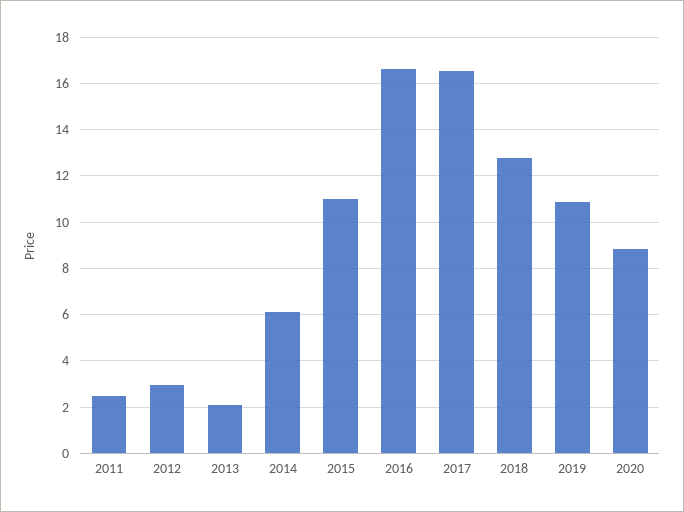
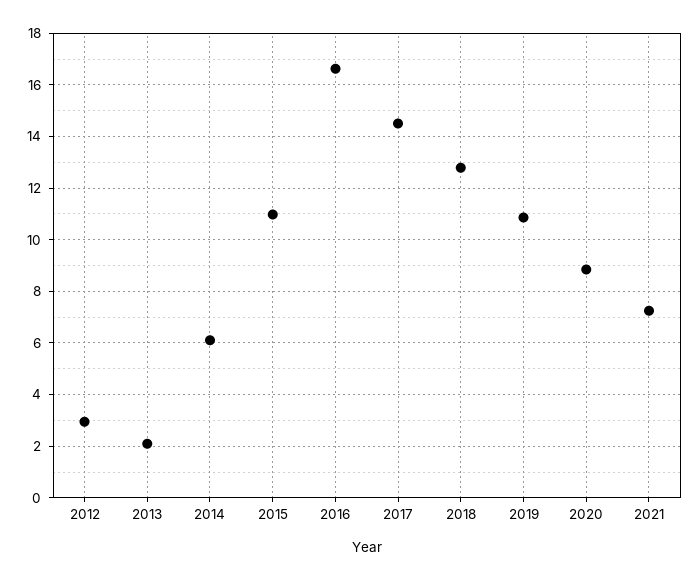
2011: 2.5 -> none
2017: 16.5 -> 14.5
2021: none -> 7.25

